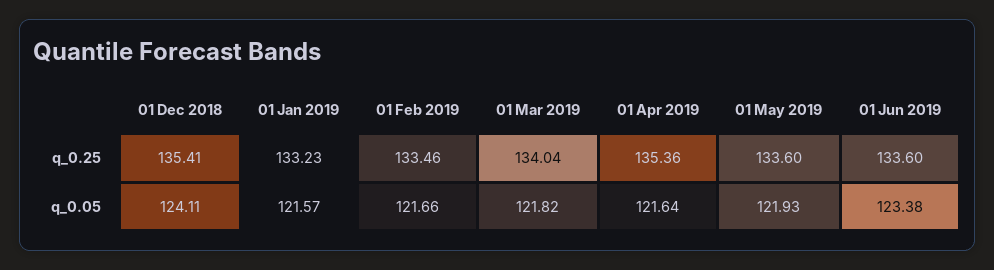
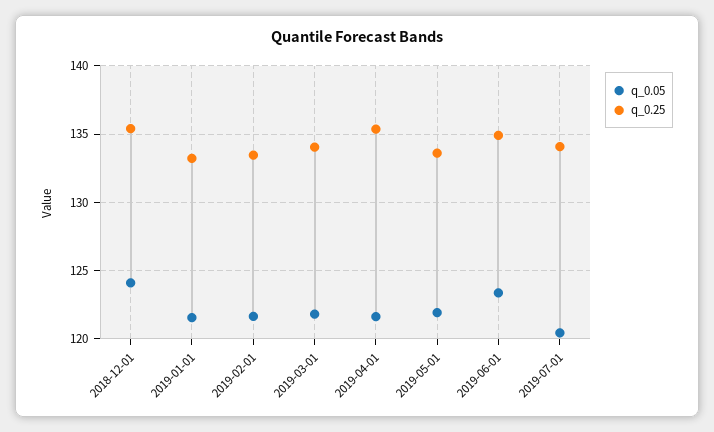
q_0.25, 01 Jun 2019: 133.6 -> 135
q_0.05, 2019-07-01: none -> 120.5
q_0.25, 2019-07-01: none -> 134

